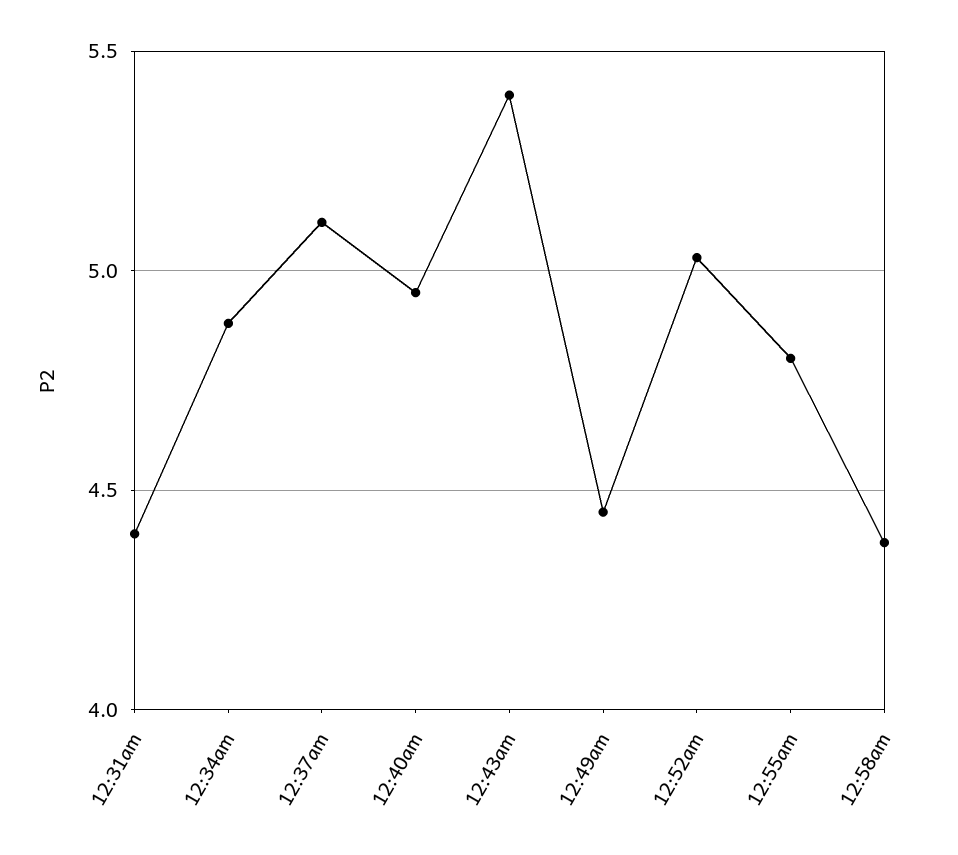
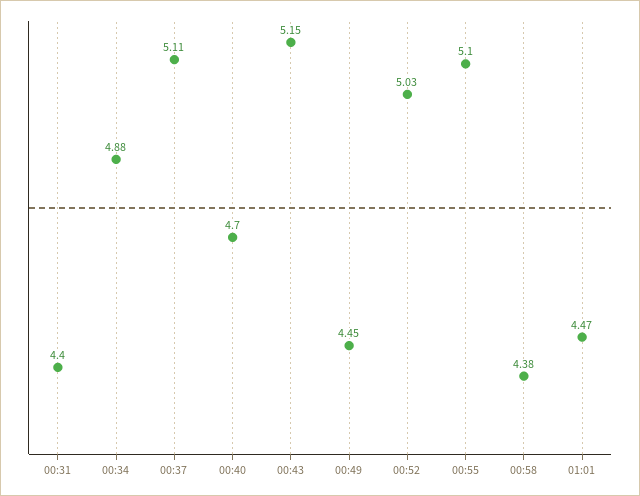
12:40am: 4.95 -> 4.7
12:43am: 5.4 -> 5.15
12:55am: 4.8 -> 5.1
01:01: none -> 4.47

